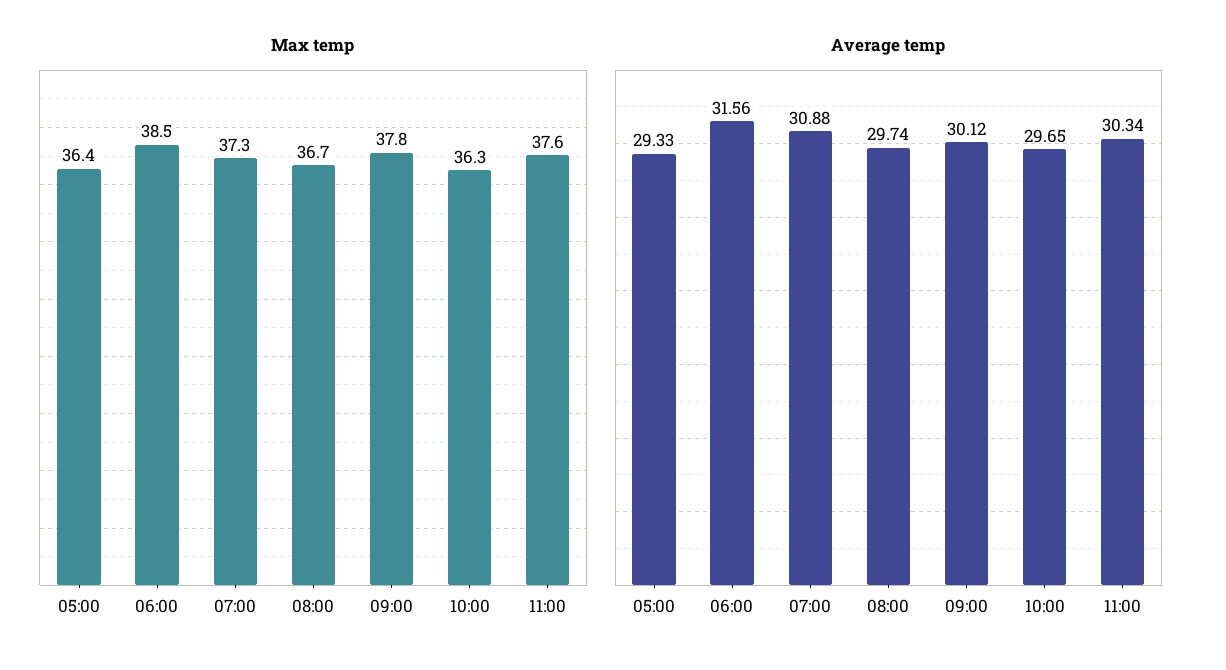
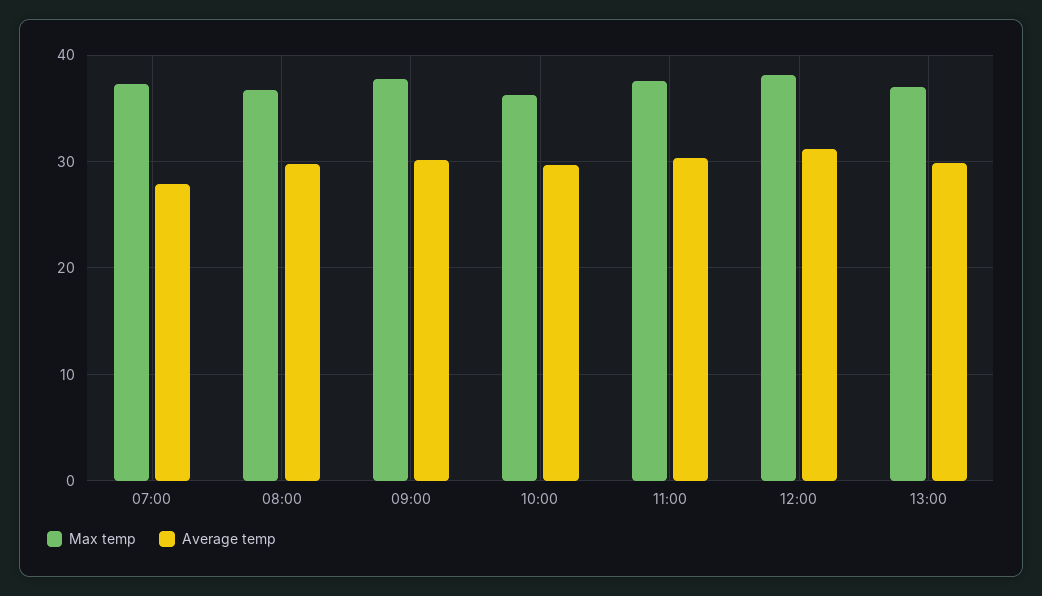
Max temp, 05:00: 36.4 -> none
Max temp, 06:00: 38.5 -> none
Average temp, 05:00: 29.33 -> none
Average temp, 06:00: 31.56 -> none
Average temp, 07:00: 30.88 -> 28
Max temp, 12:00: none -> 38
Average temp, 12:00: none -> 31
Max temp, 13:00: none -> 37
Average temp, 13:00: none -> 30

